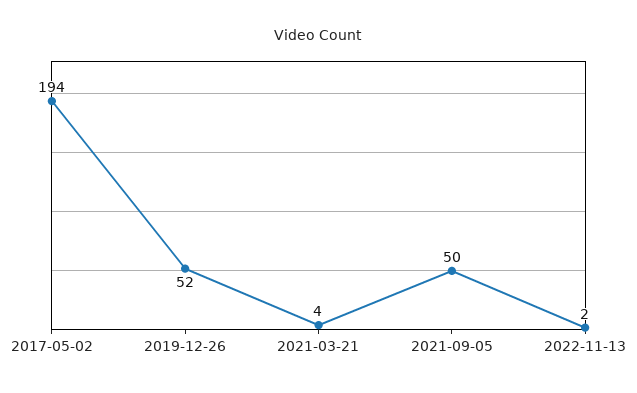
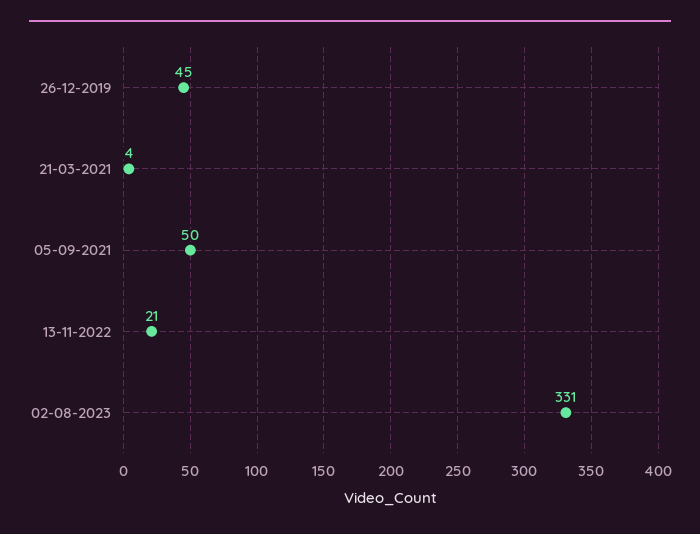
2017-05-02: 194 -> none
2019-12-26: 52 -> 45
2022-11-13: 2 -> 21
02-08-2023: none -> 331

